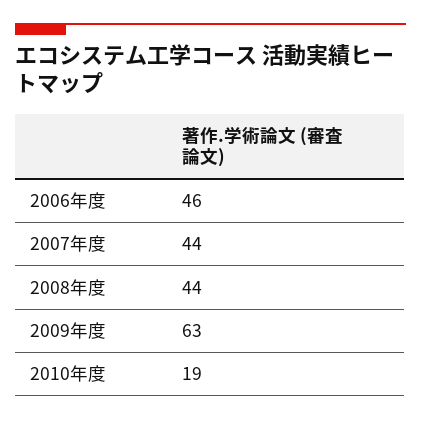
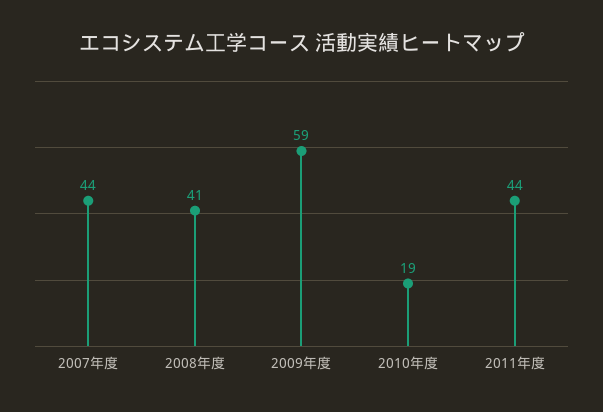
2006年度: 46 -> none
2008年度: 44 -> 41
2009年度: 63 -> 59
2011年度: none -> 44

